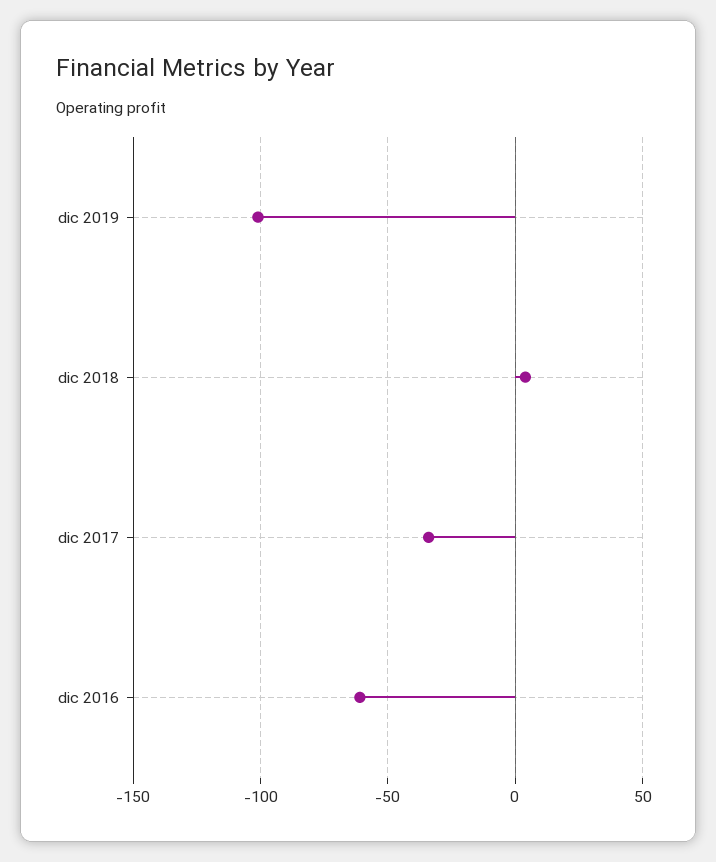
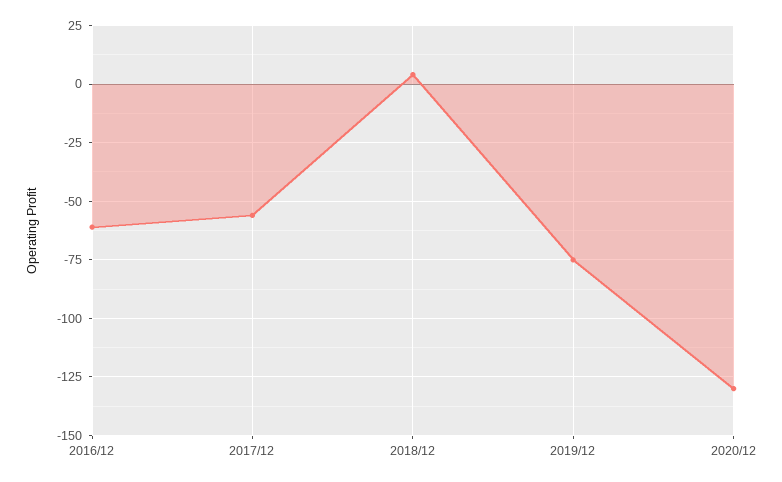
dic 2019: -100 -> -75
dic 2017: -35 -> -55
2020/12: none -> -130

